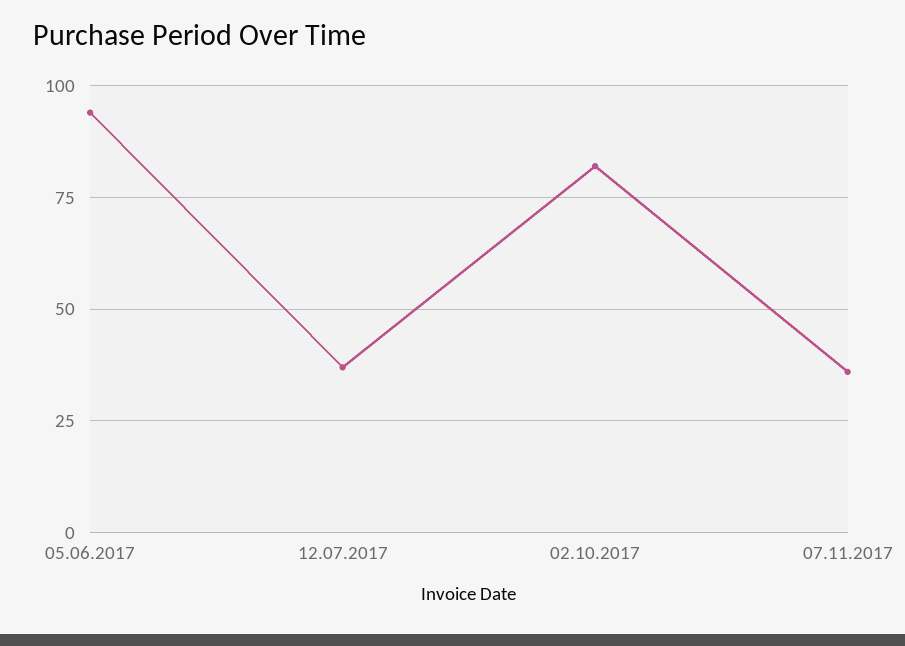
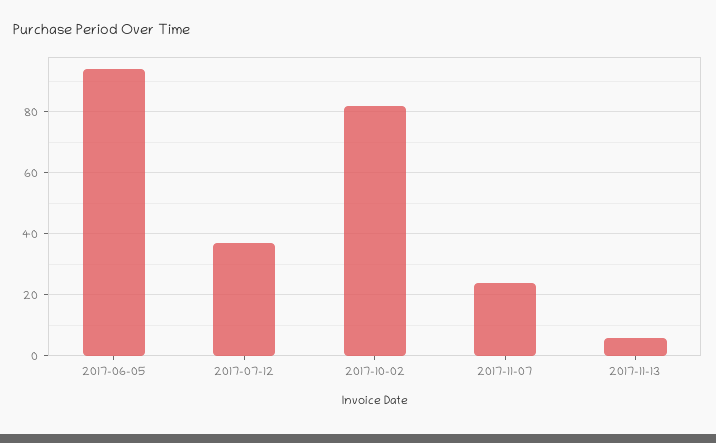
07.11.2017: 35 -> 25
2017-11-13: none -> 5

